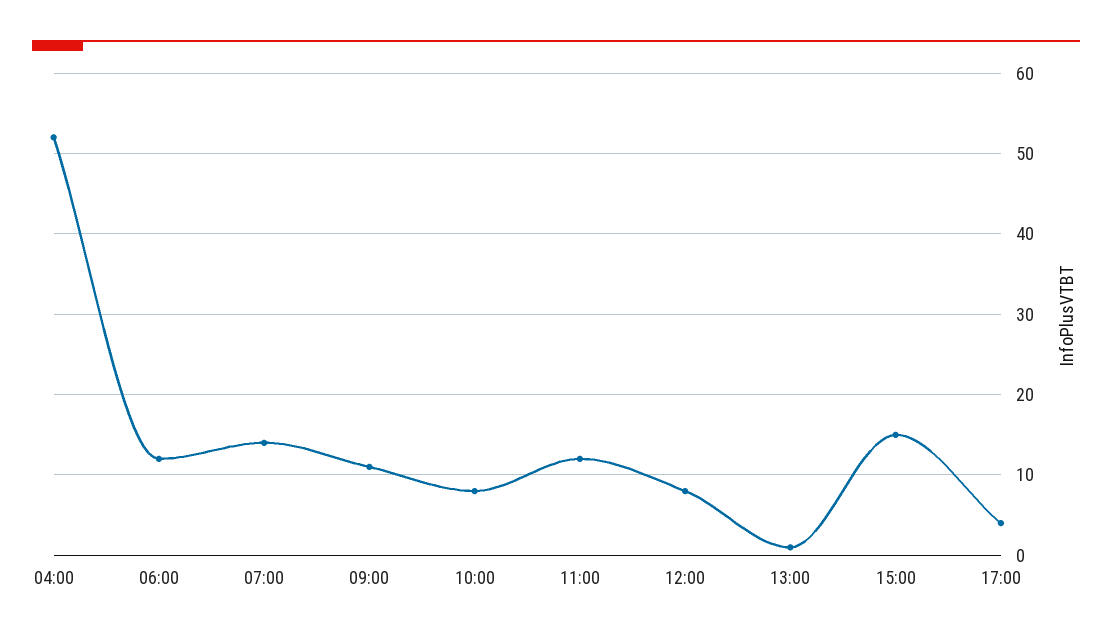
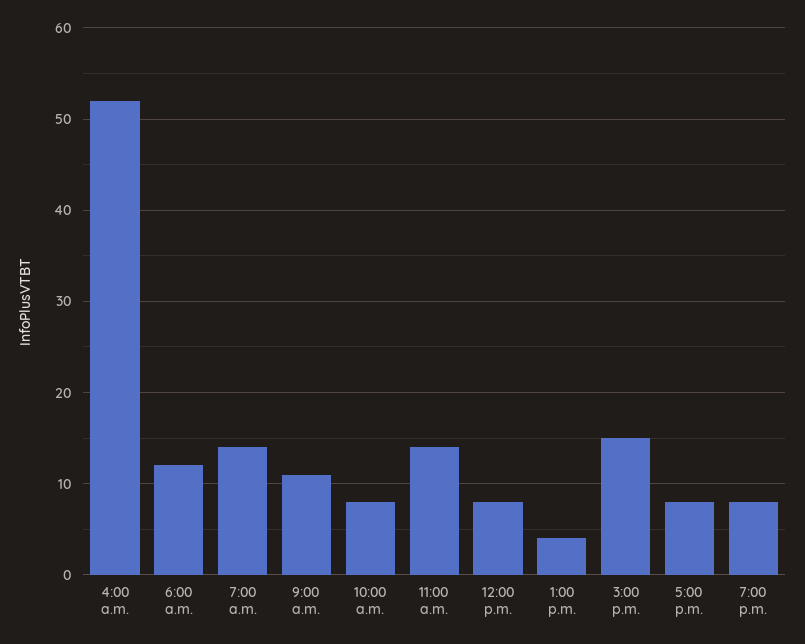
11:00: 12 -> 14
13:00: 1 -> 4
17:00: 4 -> 8
7:00 p.m.: none -> 8

